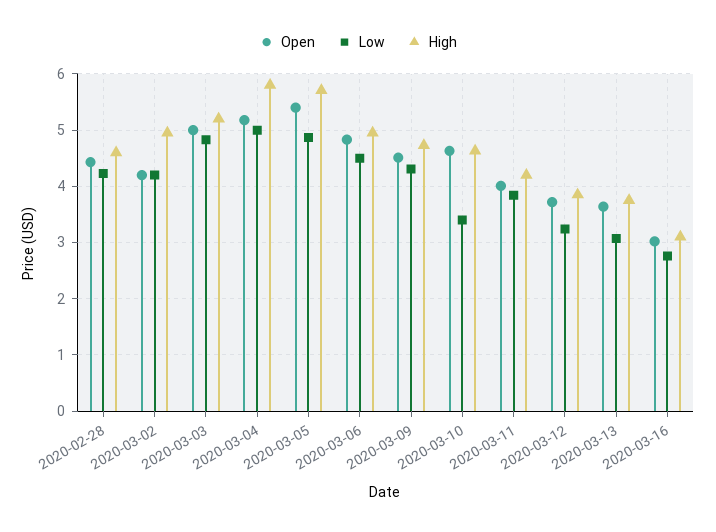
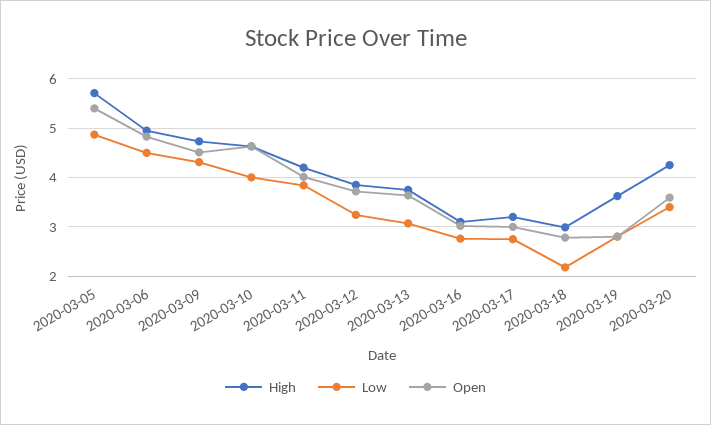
Open, 2020-02-28: 4.4 -> none
Low, 2020-02-28: 4.2 -> none
High, 2020-02-28: 4.6 -> none
Open, 2020-03-02: 4.2 -> none
Low, 2020-03-02: 4.2 -> none
High, 2020-03-02: 5 -> none
Open, 2020-03-03: 5 -> none
Low, 2020-03-03: 4.8 -> none
High, 2020-03-03: 5.2 -> none
Open, 2020-03-04: 5.2 -> none
Low, 2020-03-04: 5 -> none
High, 2020-03-04: 5.8 -> none
Low, 2020-03-10: 3.4 -> 4
High, 2020-03-17: none -> 3.2
Low, 2020-03-17: none -> 2.8
Open, 2020-03-17: none -> 3
High, 2020-03-18: none -> 3
Low, 2020-03-18: none -> 2.2
Open, 2020-03-18: none -> 2.8
High, 2020-03-19: none -> 3.6
Low, 2020-03-19: none -> 2.8
Open, 2020-03-19: none -> 2.8
High, 2020-03-20: none -> 4.2
Low, 2020-03-20: none -> 3.4
Open, 2020-03-20: none -> 3.6

